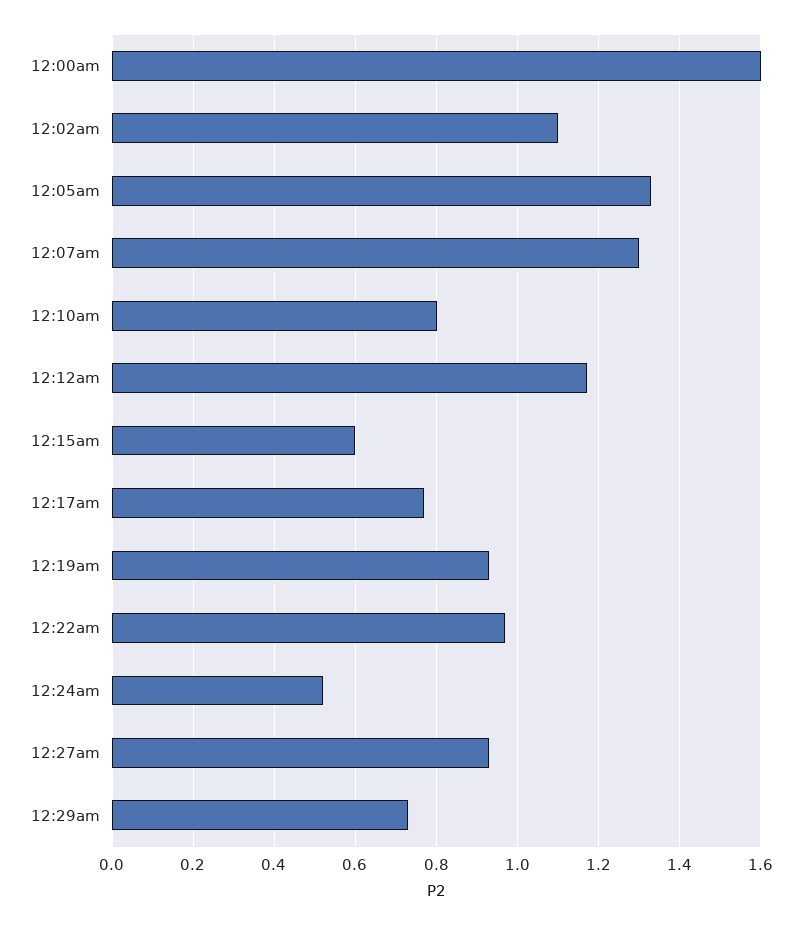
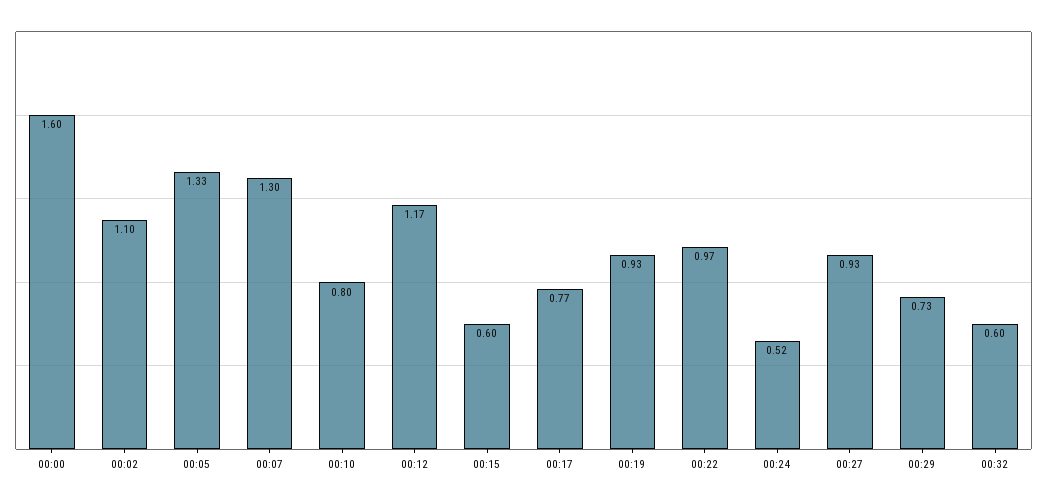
00:32: none -> 0.6

